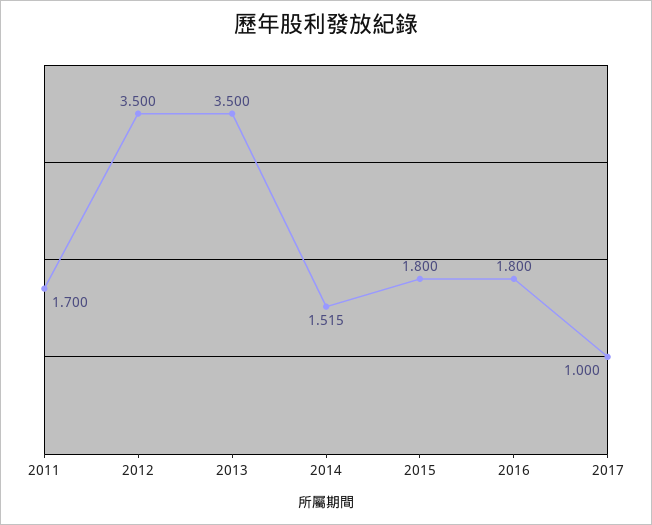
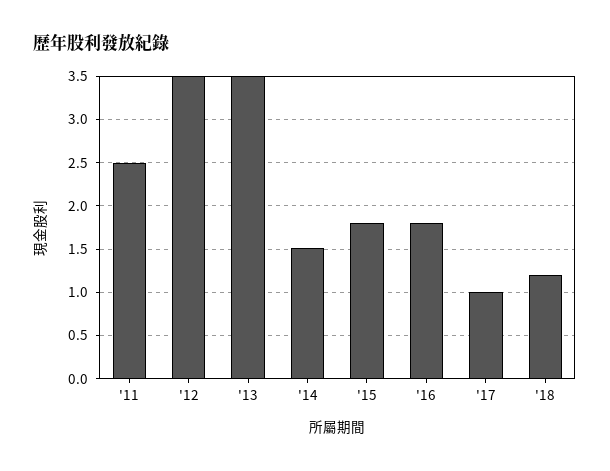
2011: 1.7 -> 2.5
'18: none -> 1.2

